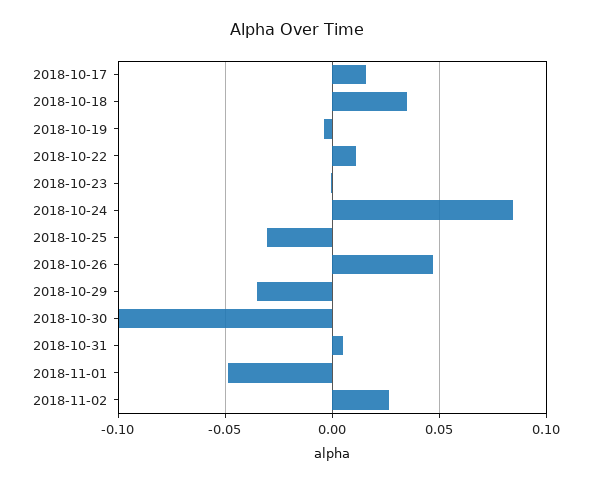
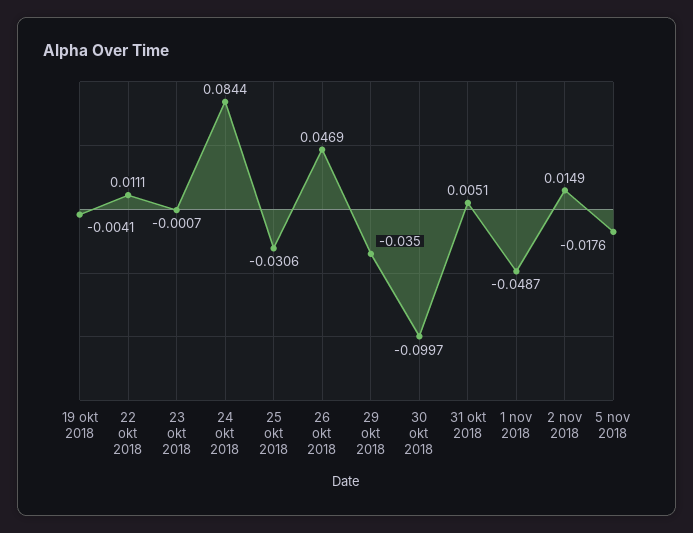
2018-10-17: 0.015 -> none
2018-10-18: 0.035 -> none
2018-11-02: 0.025 -> 0.0149
5 nov 2018: none -> -0.0176

